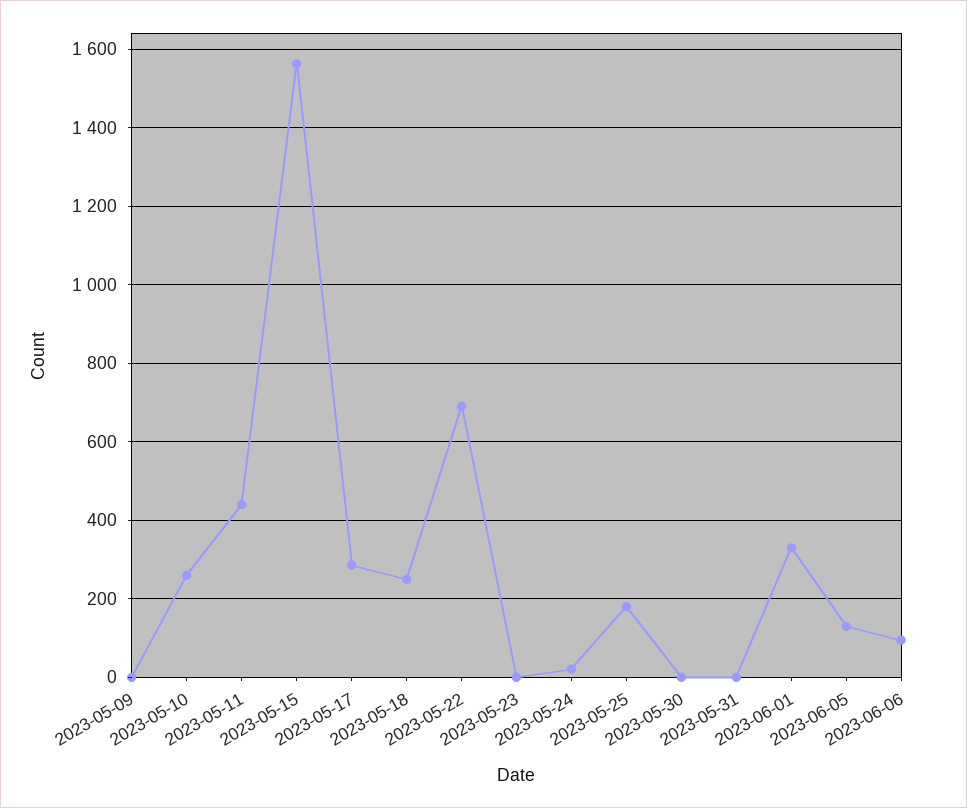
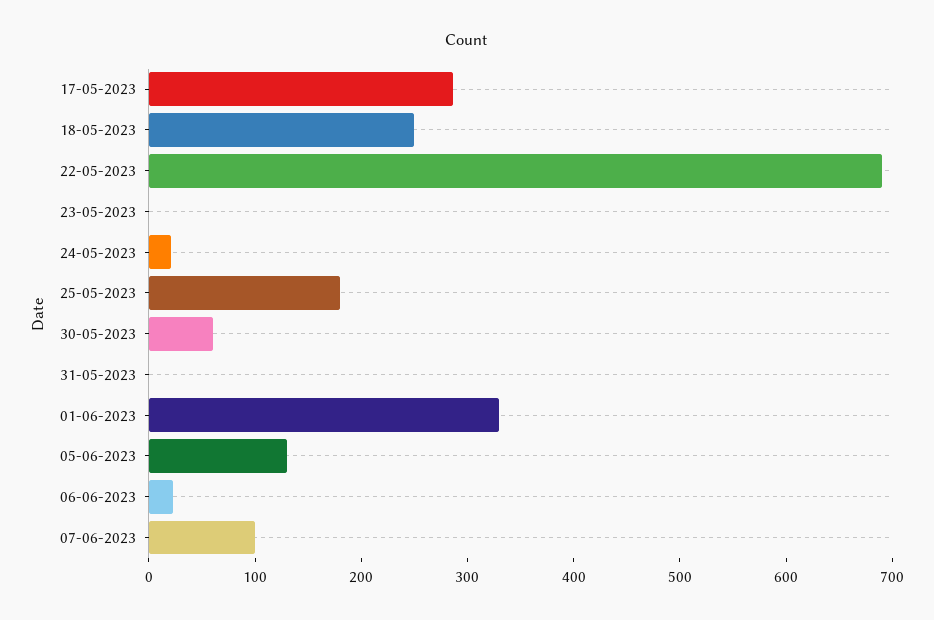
2023-05-09: 0 -> none
2023-05-10: 260 -> none
2023-05-11: 440 -> none
2023-05-15: 1560 -> none
2023-05-30: 0 -> 60
2023-06-06: 100 -> 20
07-06-2023: none -> 100

